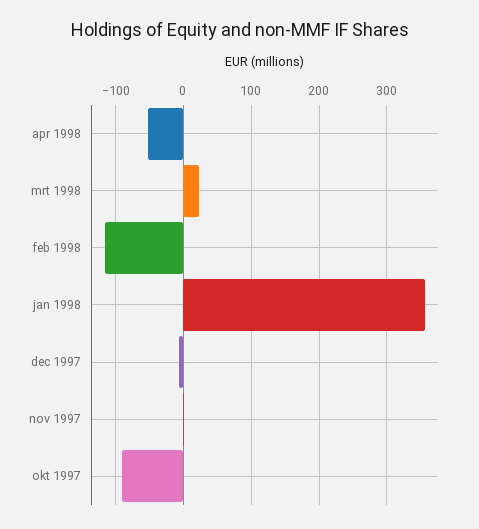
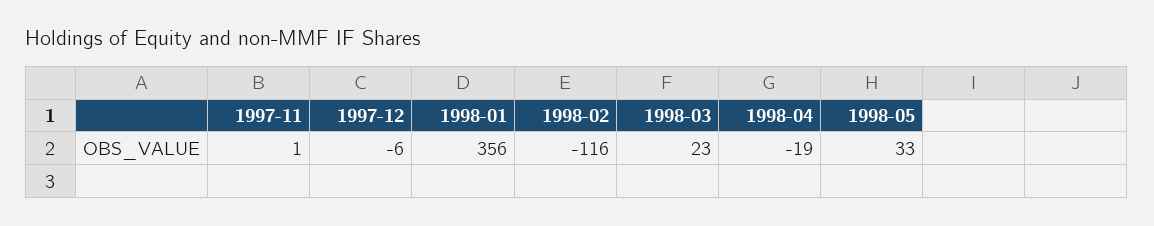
apr 1998: -50 -> -19
okt 1997: -90 -> none
1998-05: none -> 33

